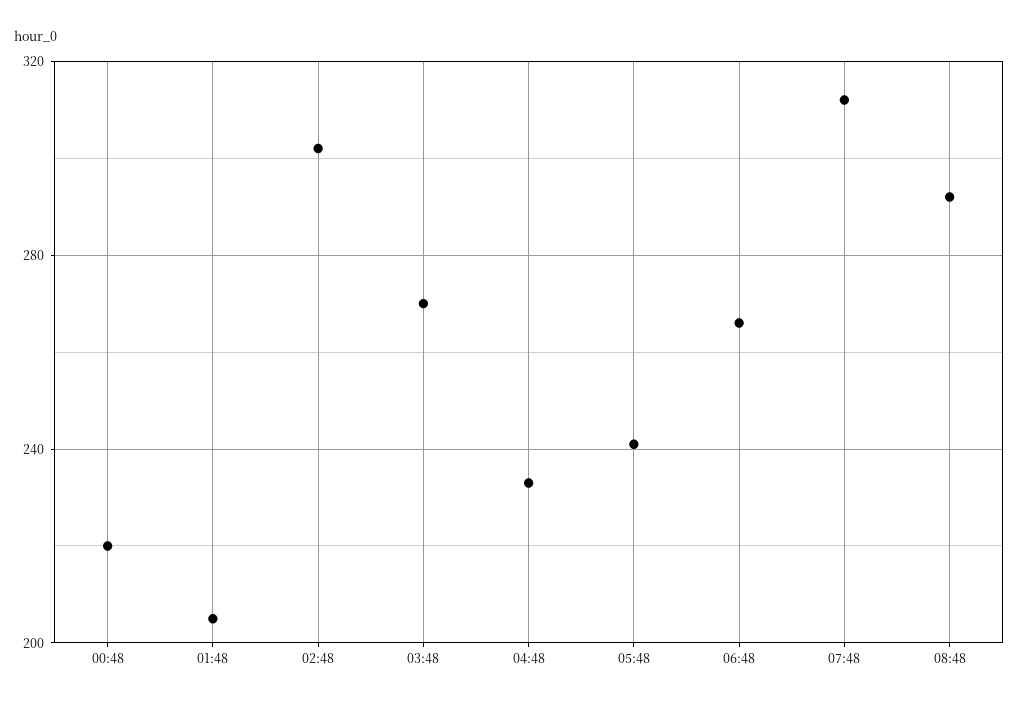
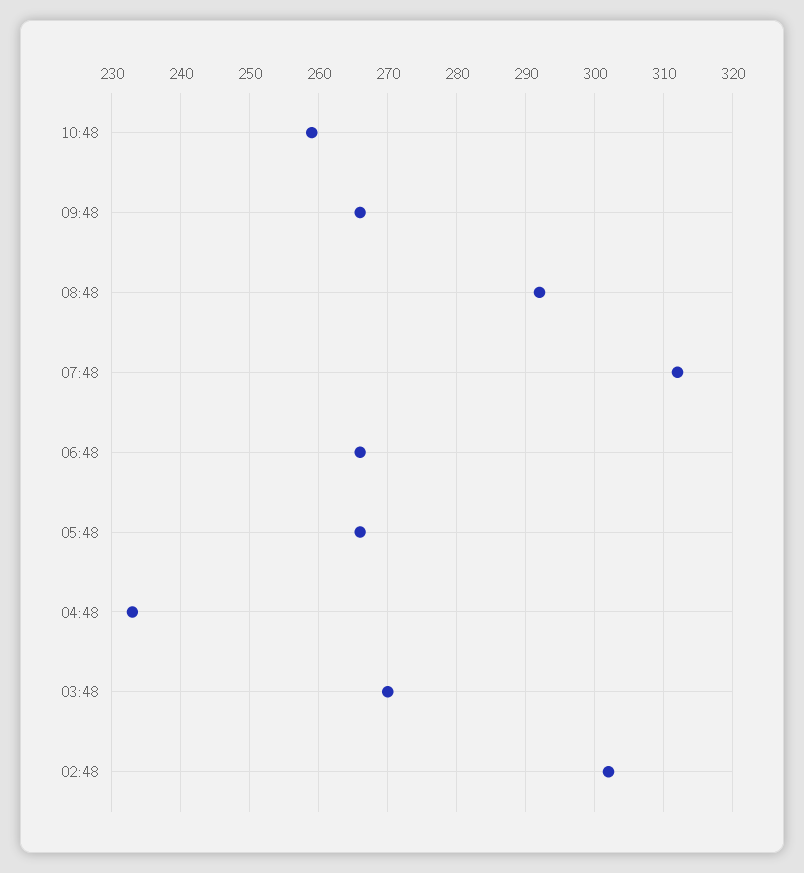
00:48: 220 -> none
01:48: 205 -> none
05:48: 240 -> 266
10:48: none -> 259
09:48: none -> 266

